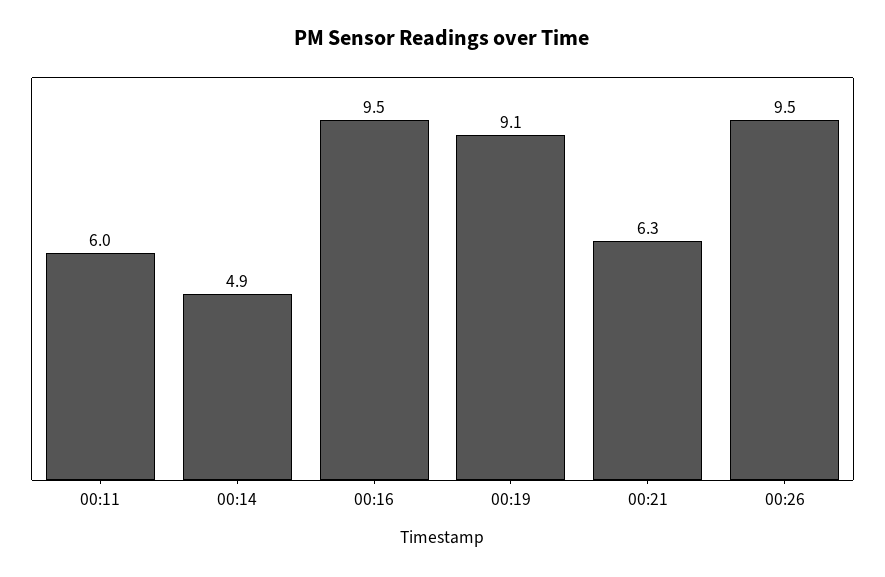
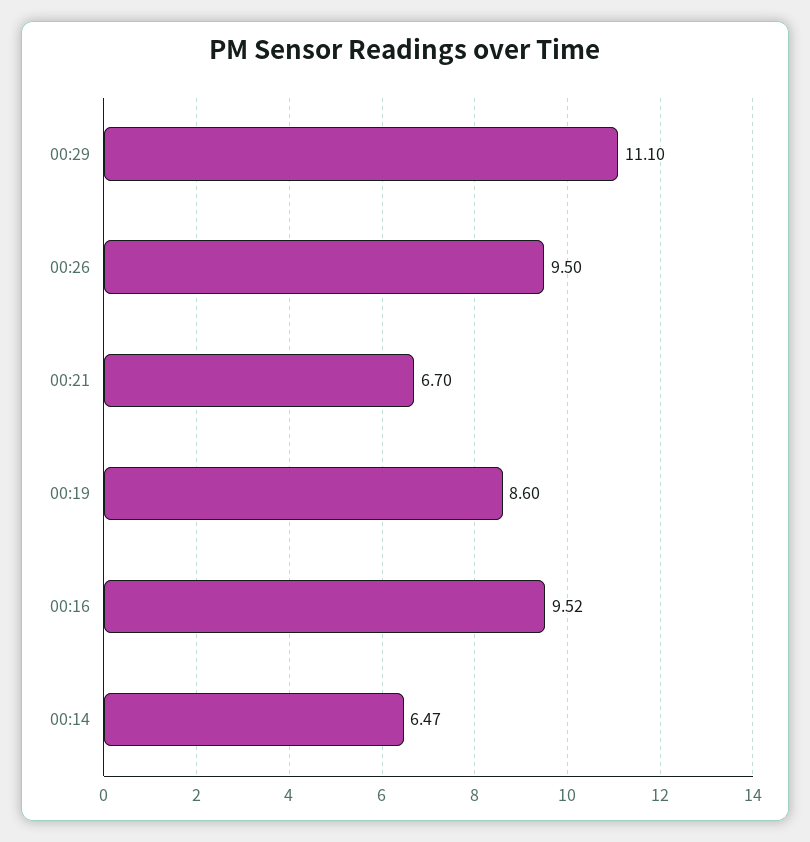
00:11: 6 -> none
00:14: 4.9 -> 6.47
00:19: 9.1 -> 8.6
00:21: 6.3 -> 6.7
00:29: none -> 11.1

